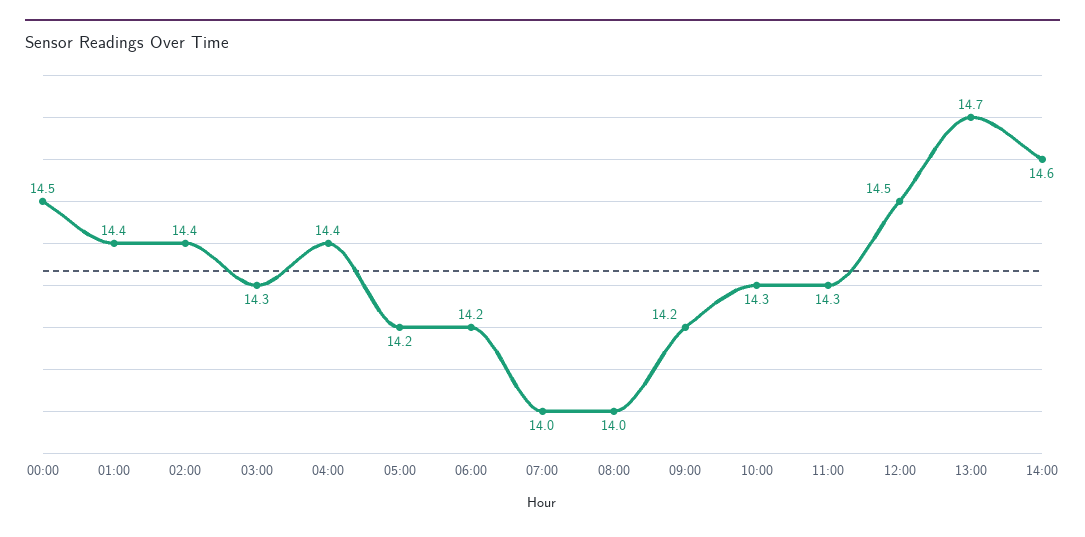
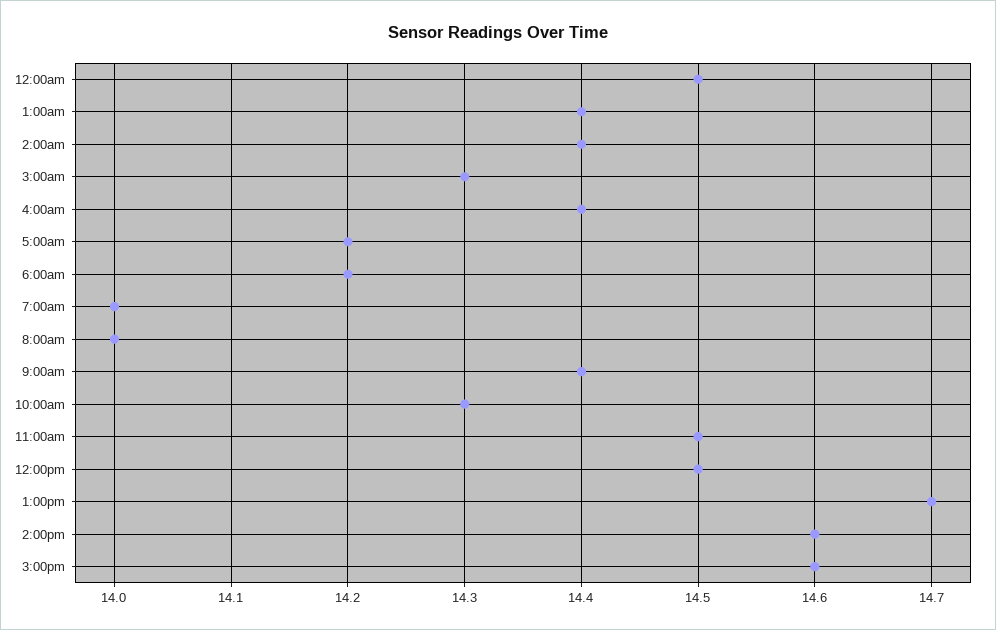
09:00: 14.2 -> 14.4
11:00: 14.3 -> 14.5
3:00pm: none -> 14.6

